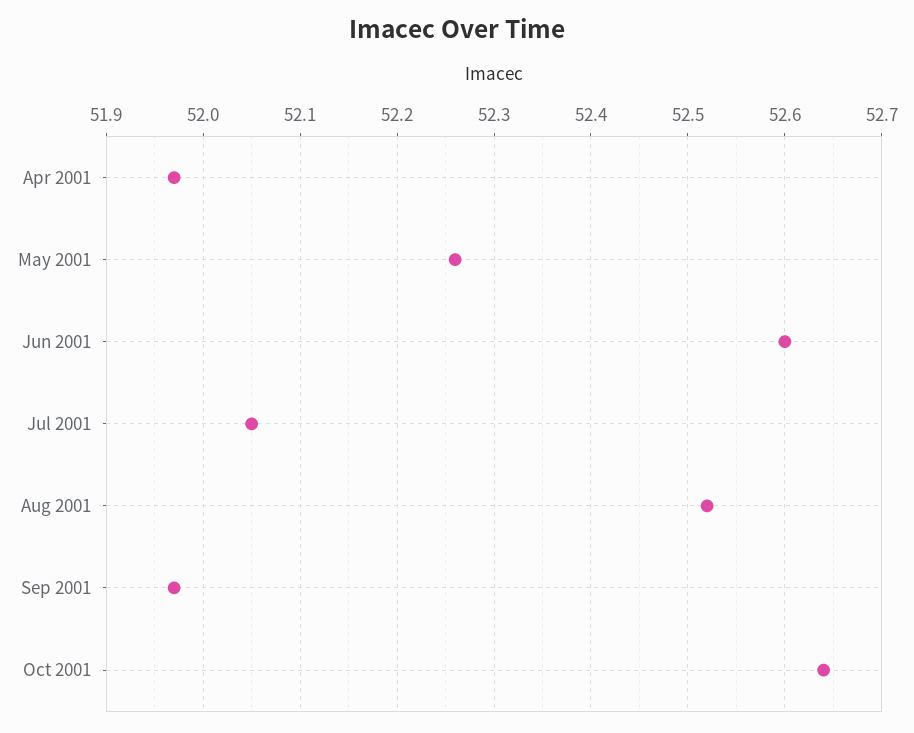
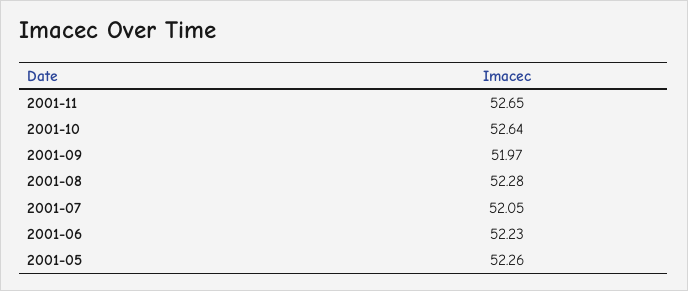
Apr 2001: 51.97 -> none
Jun 2001: 52.6 -> 52.23
Aug 2001: 52.52 -> 52.28
2001-11: none -> 52.65

